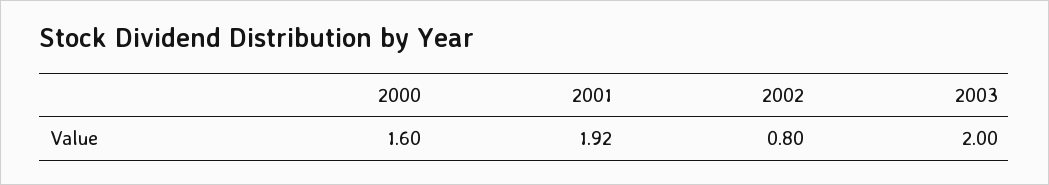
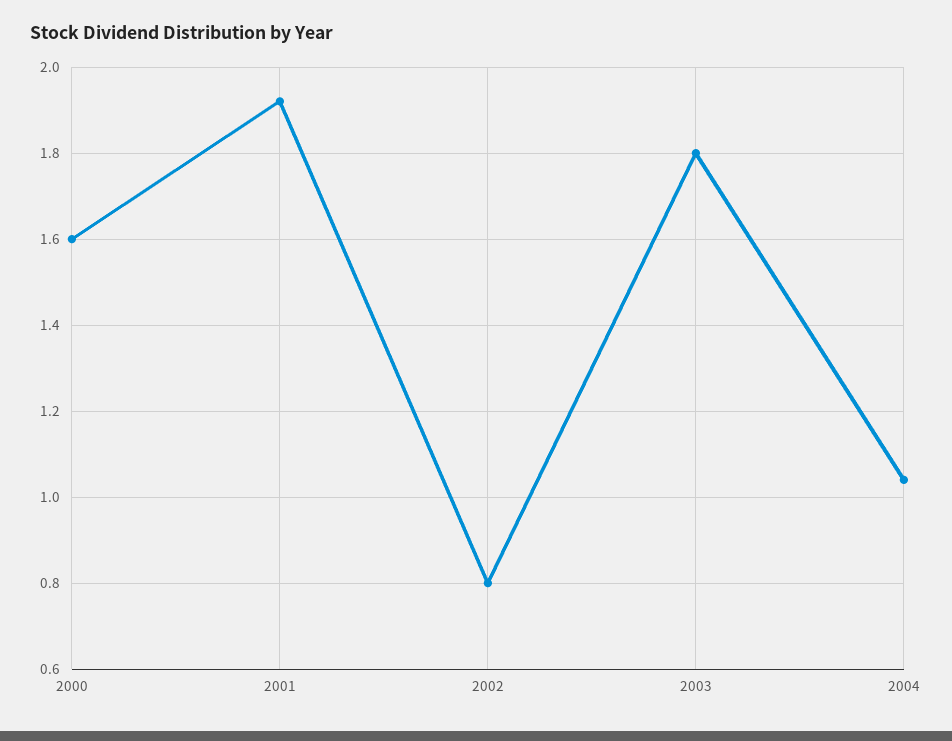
2003: 2 -> 1.8
2004: none -> 1.05

